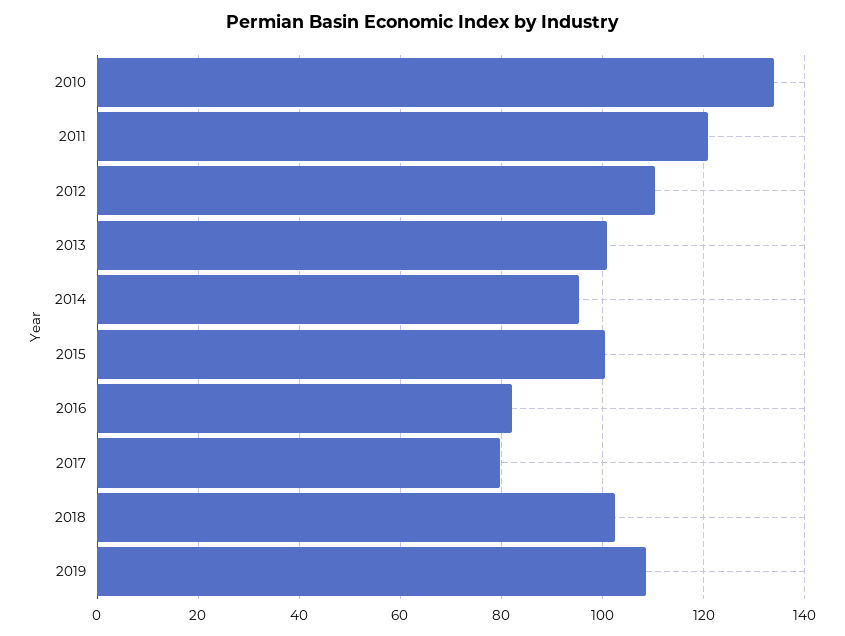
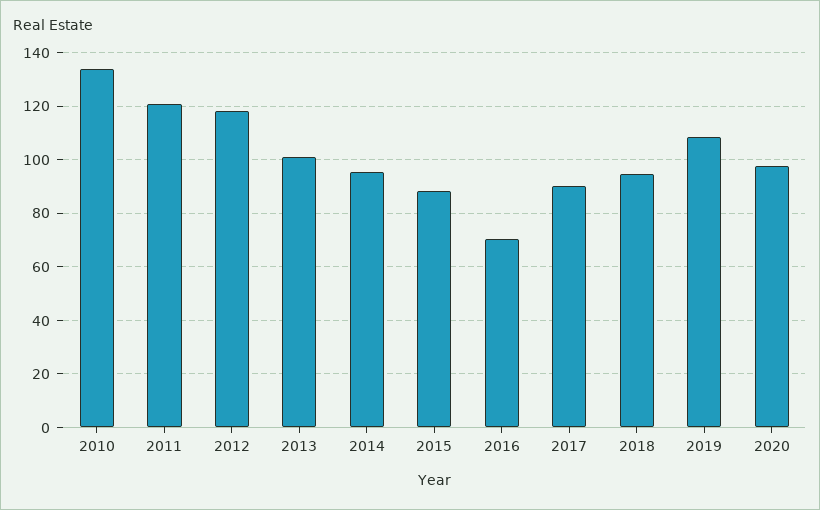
2012: 110 -> 117.5
2015: 100 -> 87.5
2016: 82 -> 70
2017: 80 -> 90
2018: 102 -> 95
2020: none -> 97.5

